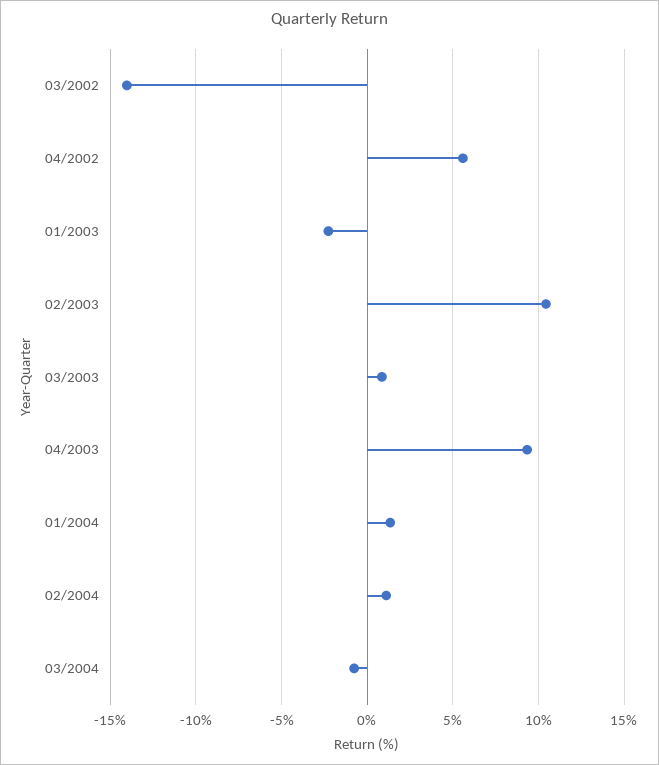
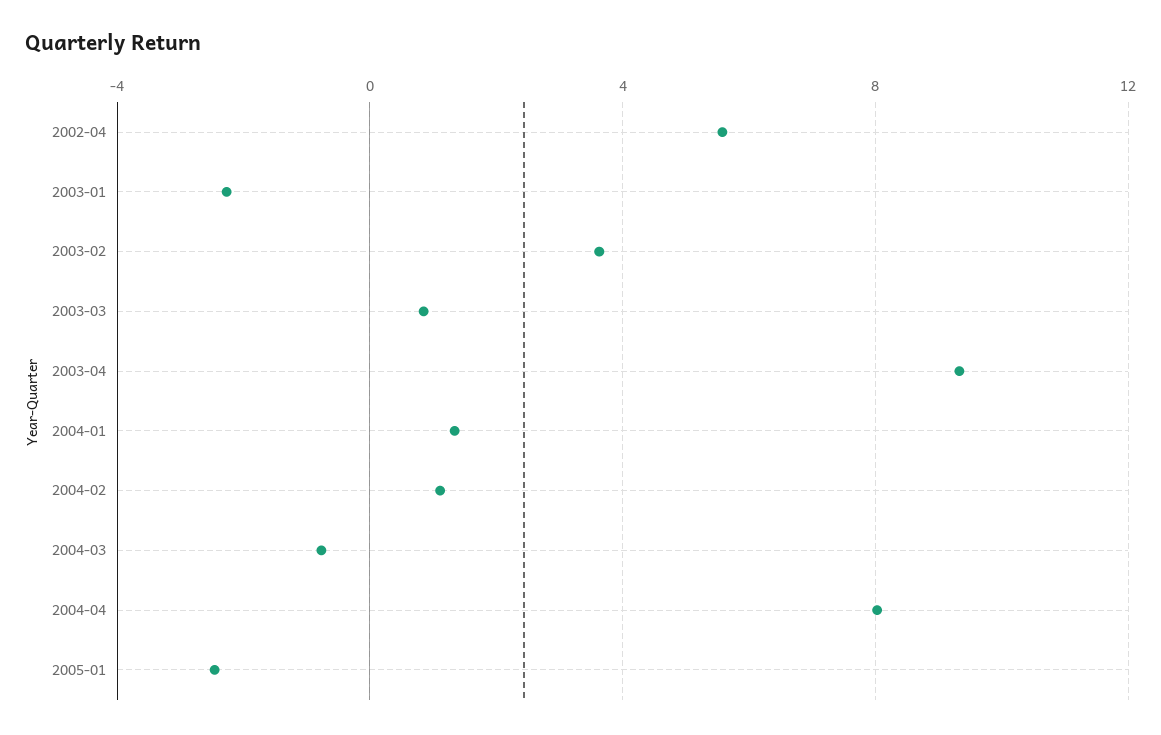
03/2002: -14 -> none
02/2003: 10.5 -> 3.5
2004-04: none -> 8
2005-01: none -> -2.5

